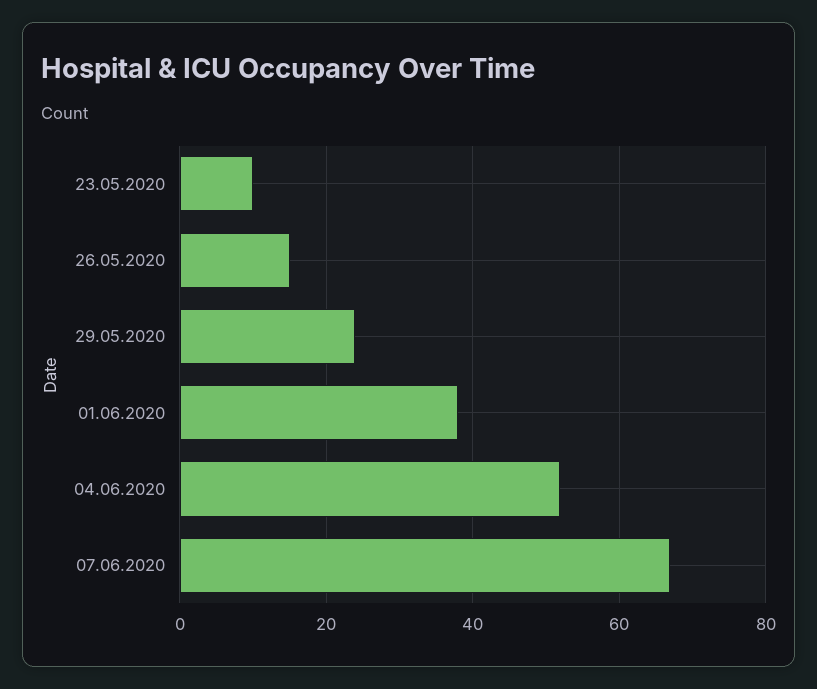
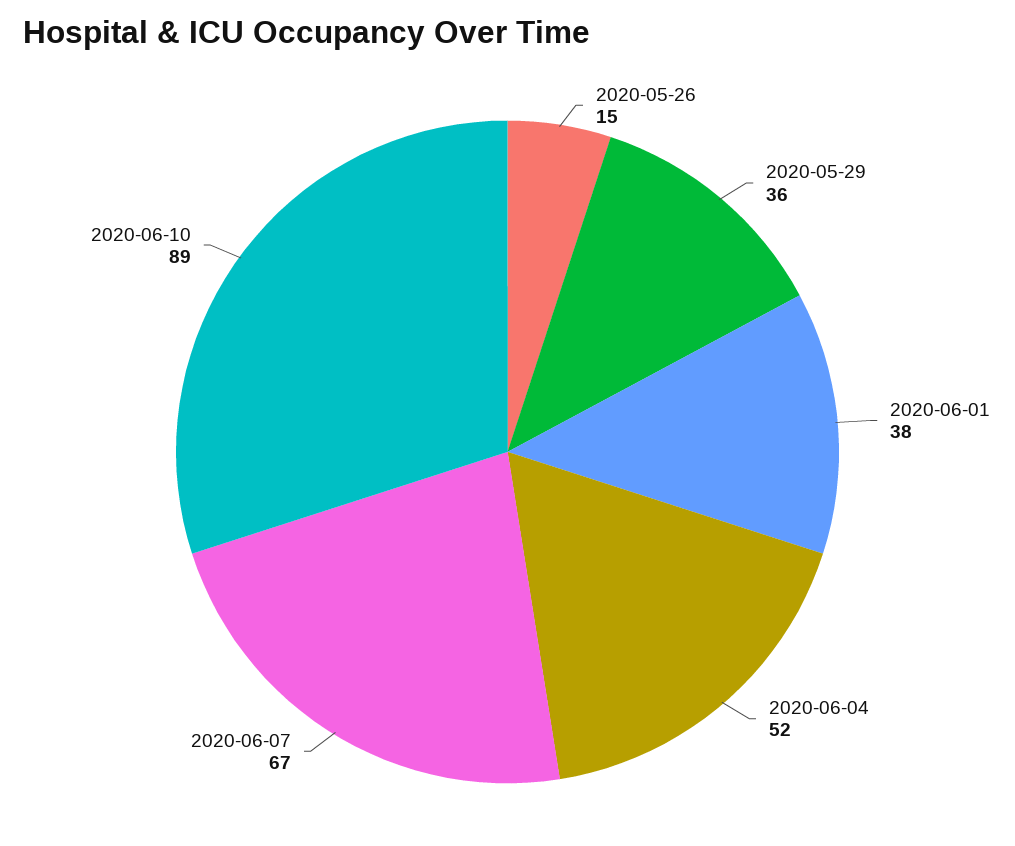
23.05.2020: 10 -> none
29.05.2020: 25 -> 36
2020-06-10: none -> 89

